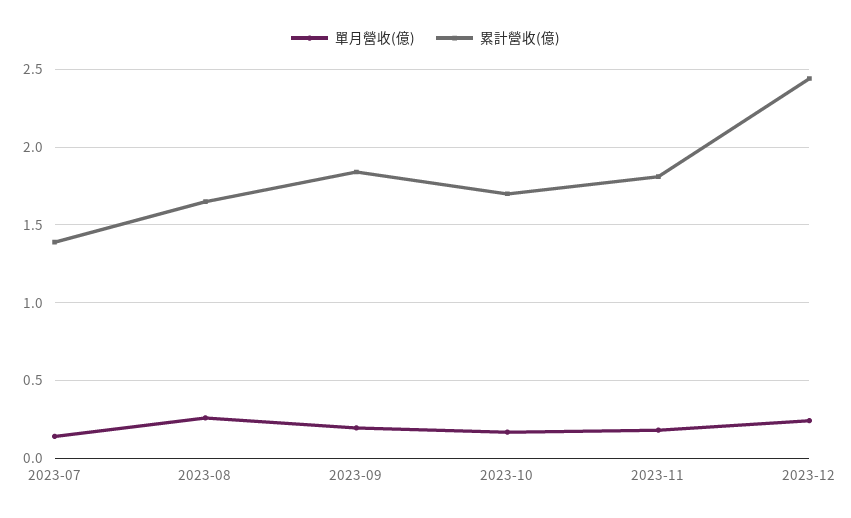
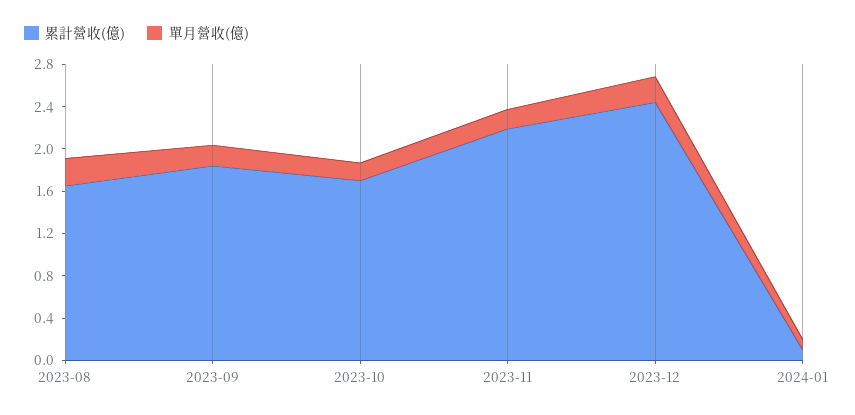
單月營收(億), 2023-07: 0.15 -> none
累計營收(億), 2023-07: 1.4 -> none
累計營收(億), 2023-11: 1.8 -> 2.2
累計營收(億), 2024-01: none -> 0.1
單月營收(億), 2024-01: none -> 0.1

